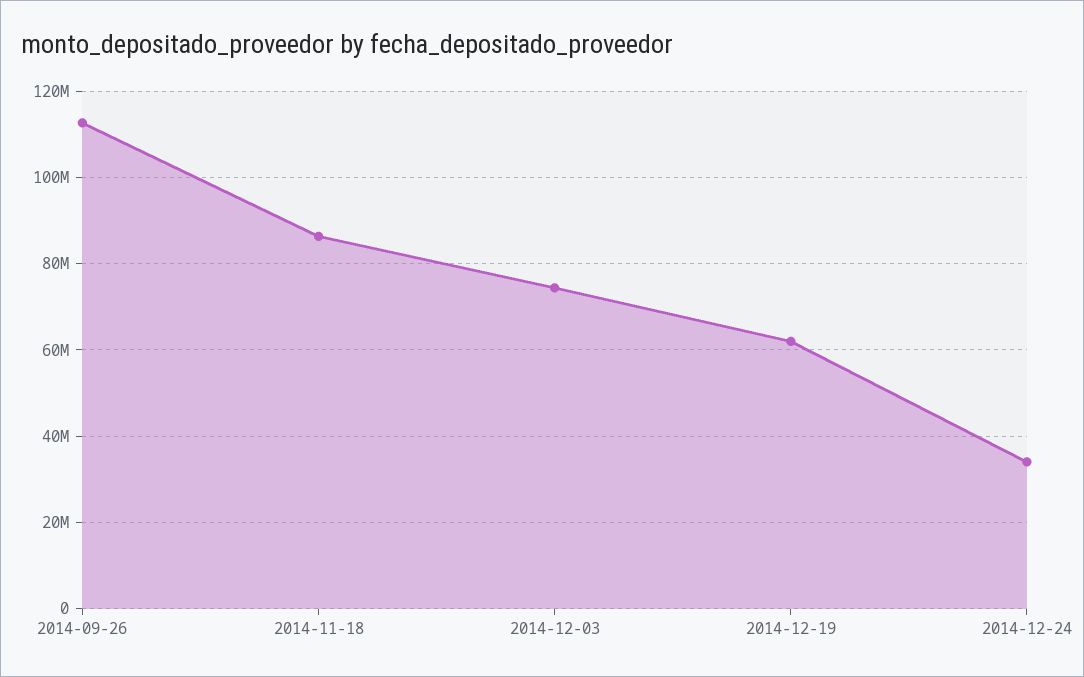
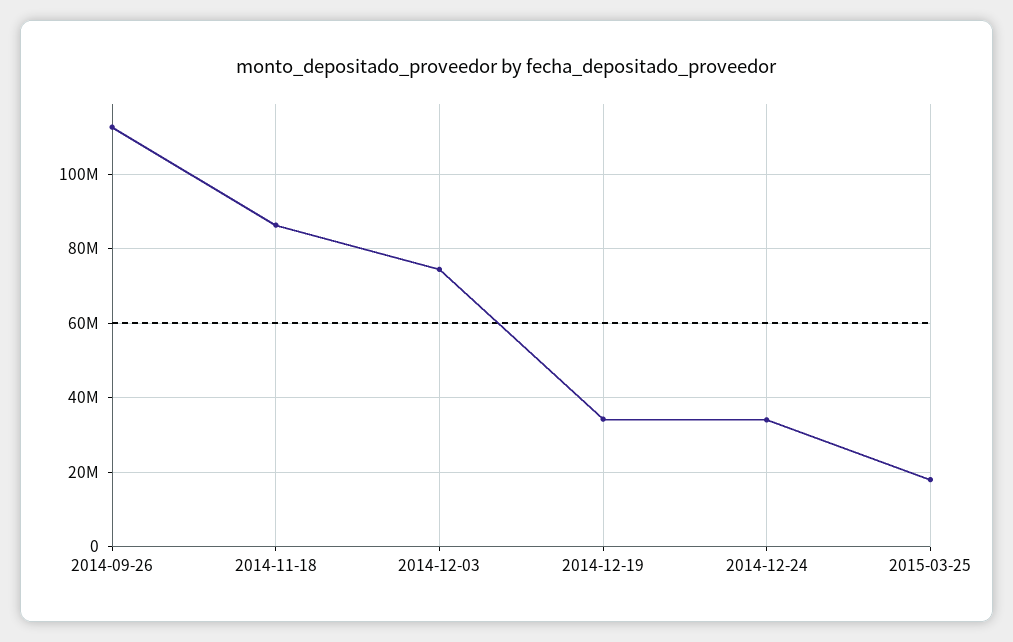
2014-12-19: 62000000 -> 34000000
2015-03-25: none -> 18000000

